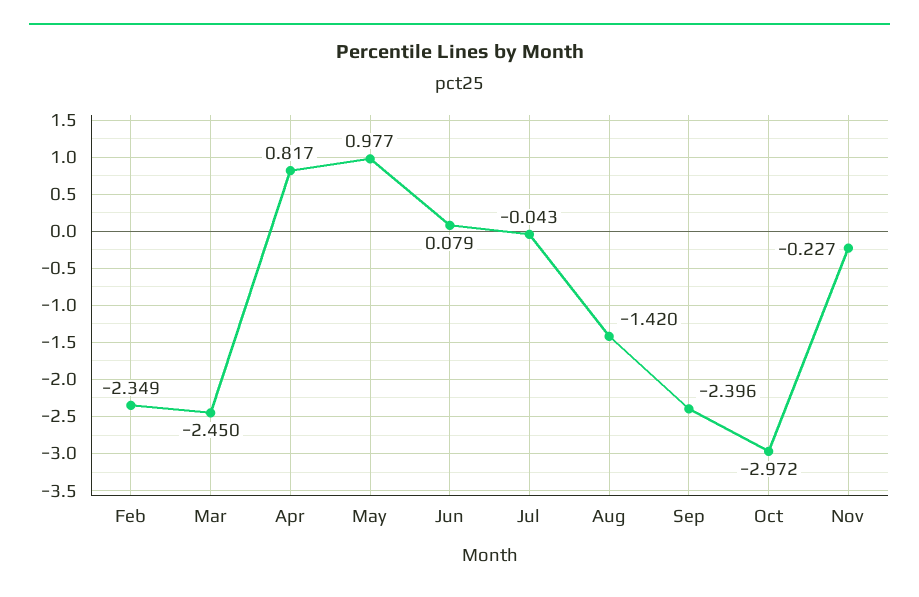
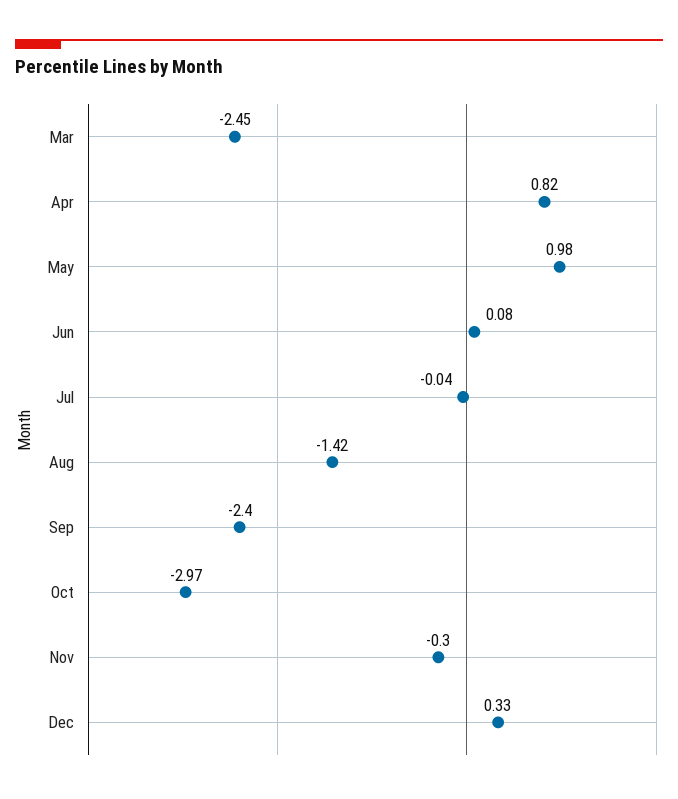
Feb: -2.349 -> none
Nov: -0.227 -> -0.3
Dec: none -> 0.33

